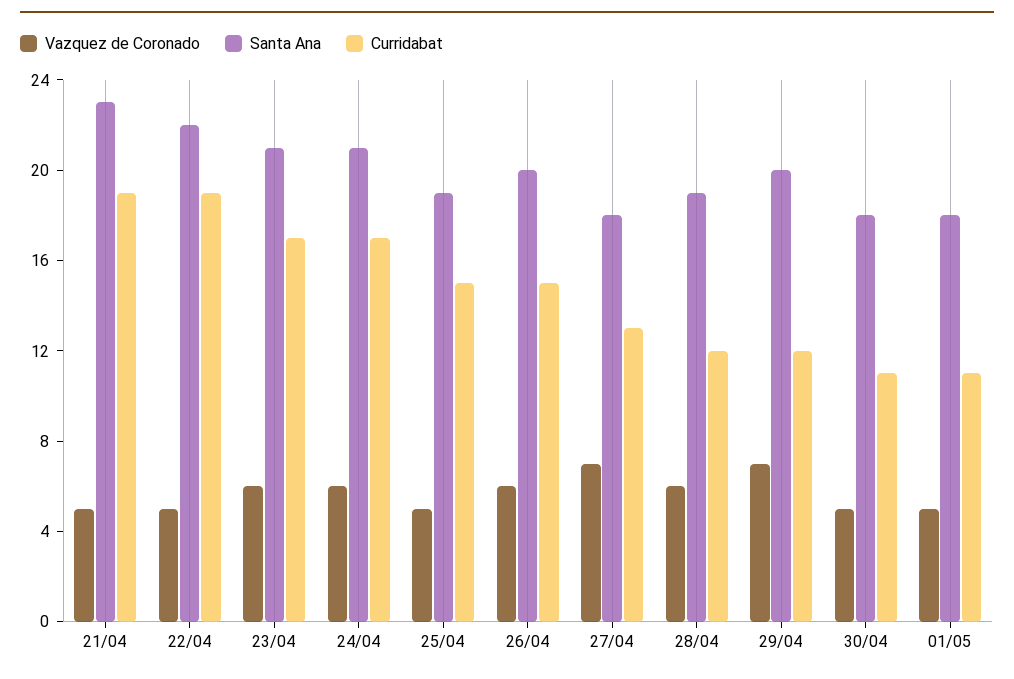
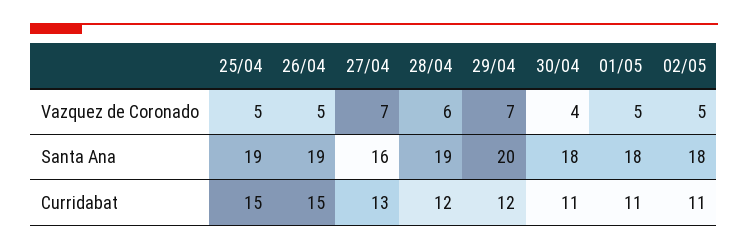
Vazquez de Coronado, 21/04: 5 -> none
Santa Ana, 21/04: 23 -> none
Curridabat, 21/04: 19 -> none
Vazquez de Coronado, 22/04: 5 -> none
Santa Ana, 22/04: 22 -> none
Curridabat, 22/04: 19 -> none
Vazquez de Coronado, 23/04: 6 -> none
Santa Ana, 23/04: 21 -> none
Curridabat, 23/04: 17 -> none
Vazquez de Coronado, 24/04: 6 -> none
Santa Ana, 24/04: 21 -> none
Curridabat, 24/04: 17 -> none
Vazquez de Coronado, 26/04: 6 -> 5
Santa Ana, 26/04: 20 -> 19
Santa Ana, 27/04: 18 -> 16
Vazquez de Coronado, 30/04: 5 -> 4
Vazquez de Coronado, 02/05: none -> 5
Santa Ana, 02/05: none -> 18
Curridabat, 02/05: none -> 11

